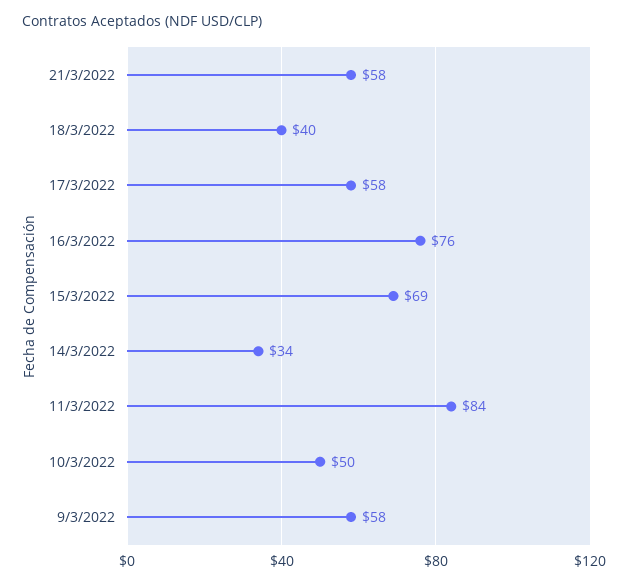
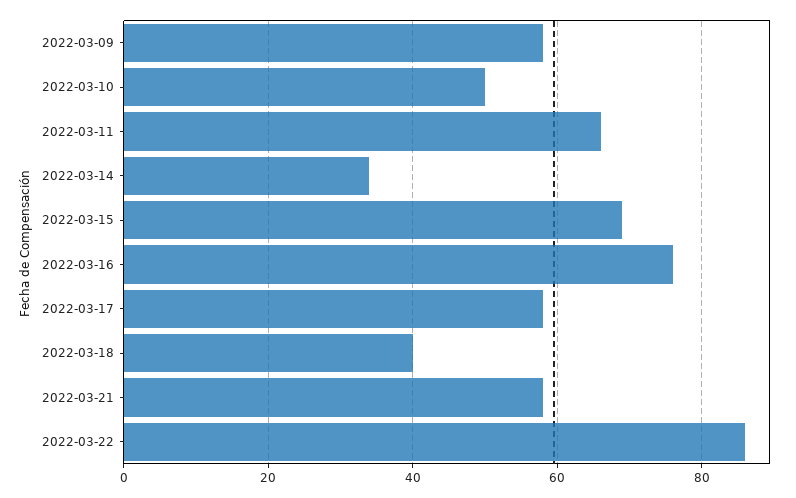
11/3/2022: 84 -> 65
2022-03-22: none -> 85

